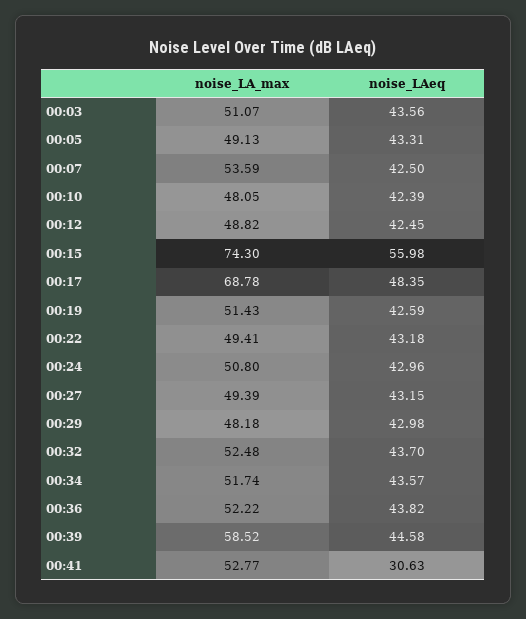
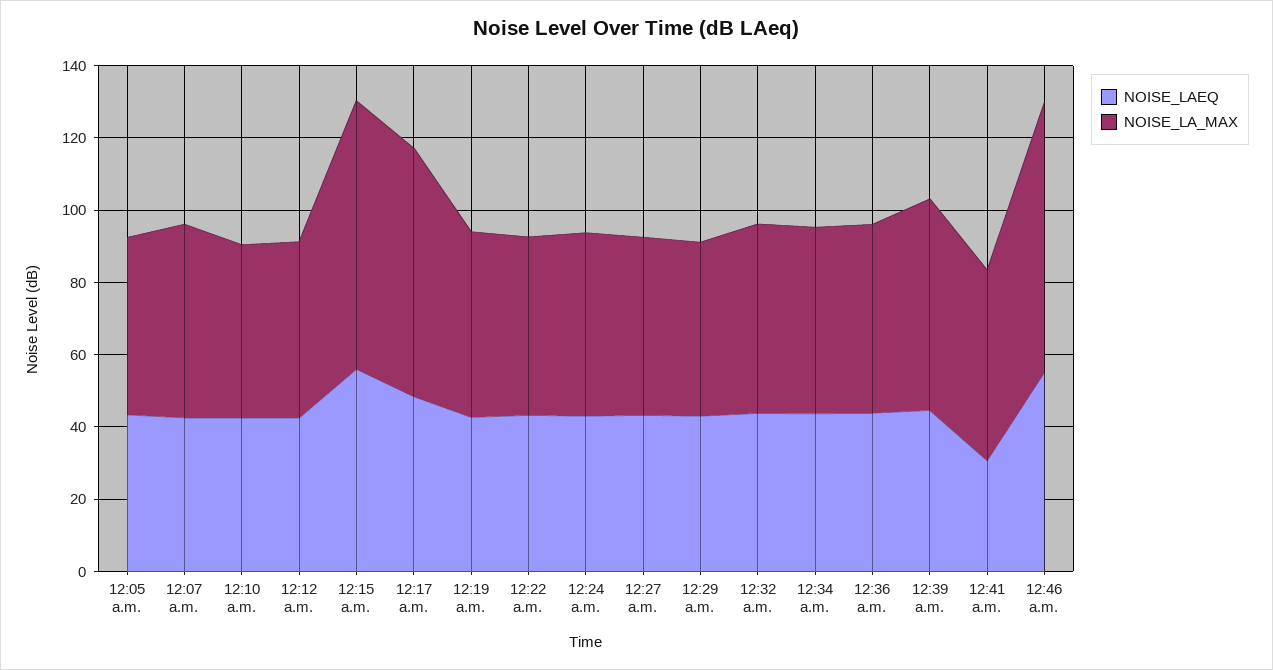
noise_LA_max, 00:03: 51.07 -> none
noise_LAeq, 00:03: 43.56 -> none
noise_LAeq, 12:46 a.m.: none -> 55
noise_LA_max, 12:46 a.m.: none -> 75

